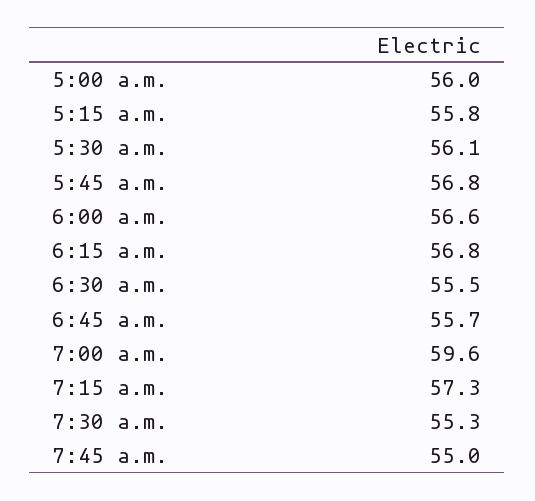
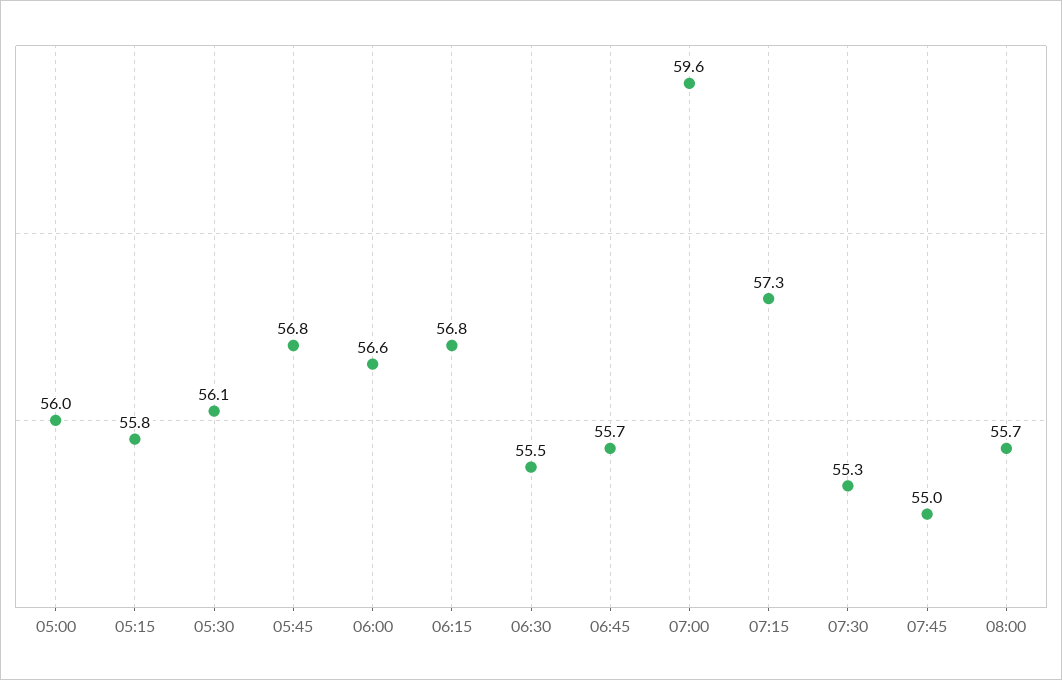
08:00: none -> 55.7

